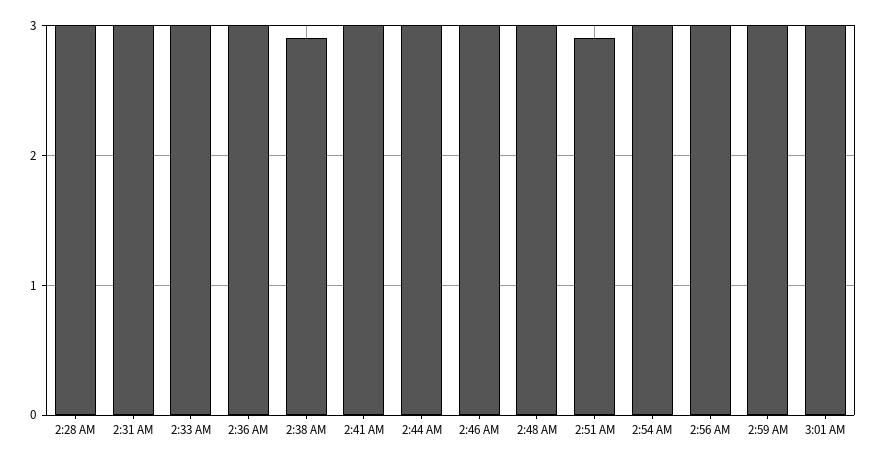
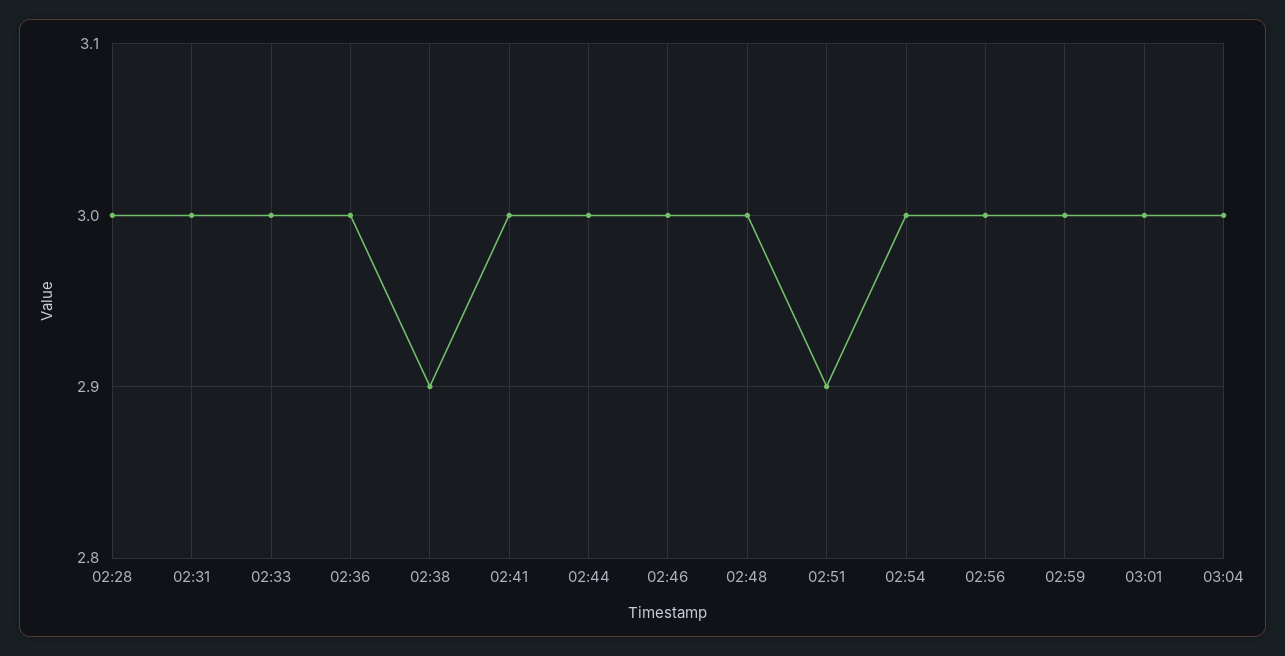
03:04: none -> 3

